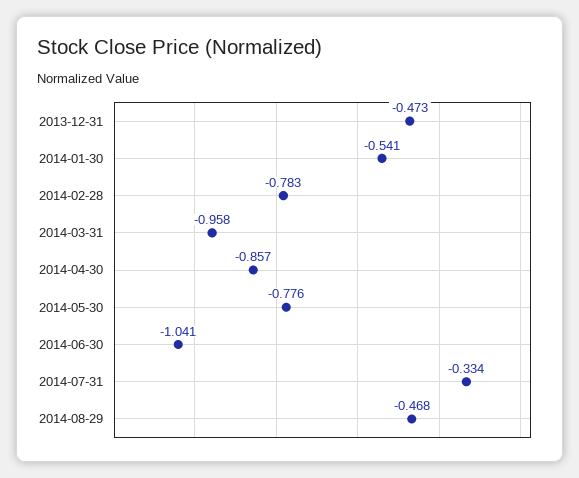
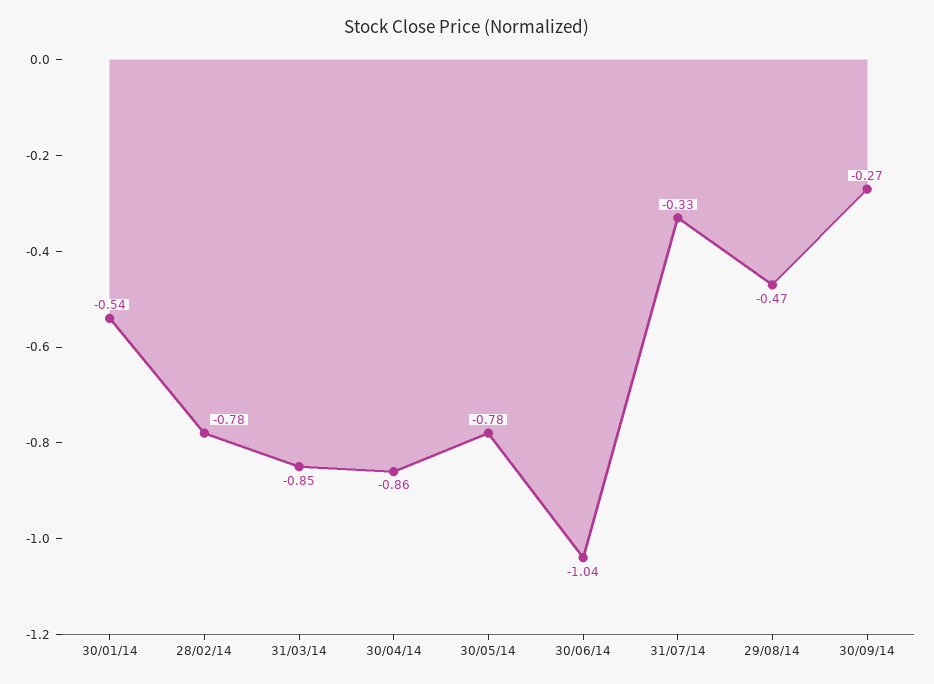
2013-12-31: -0.473 -> none
2014-03-31: -0.958 -> -0.85
30/09/14: none -> -0.27

